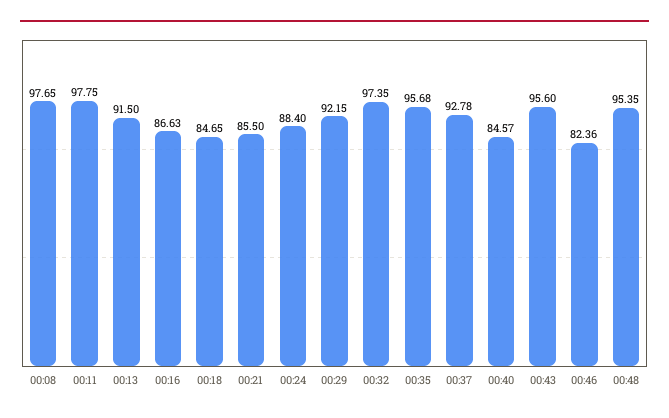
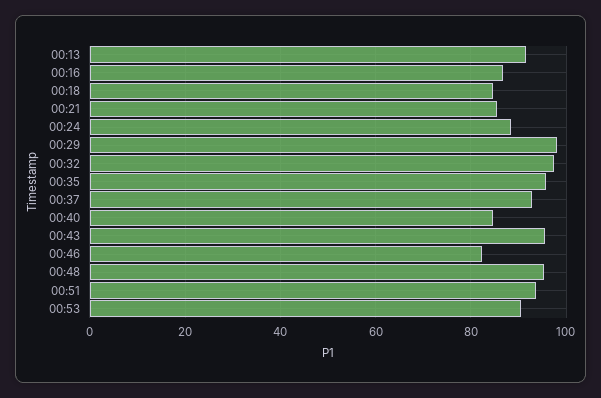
00:08: 97.65 -> none
00:11: 97.75 -> none
00:29: 92.15 -> 98
00:51: none -> 94
00:53: none -> 90

